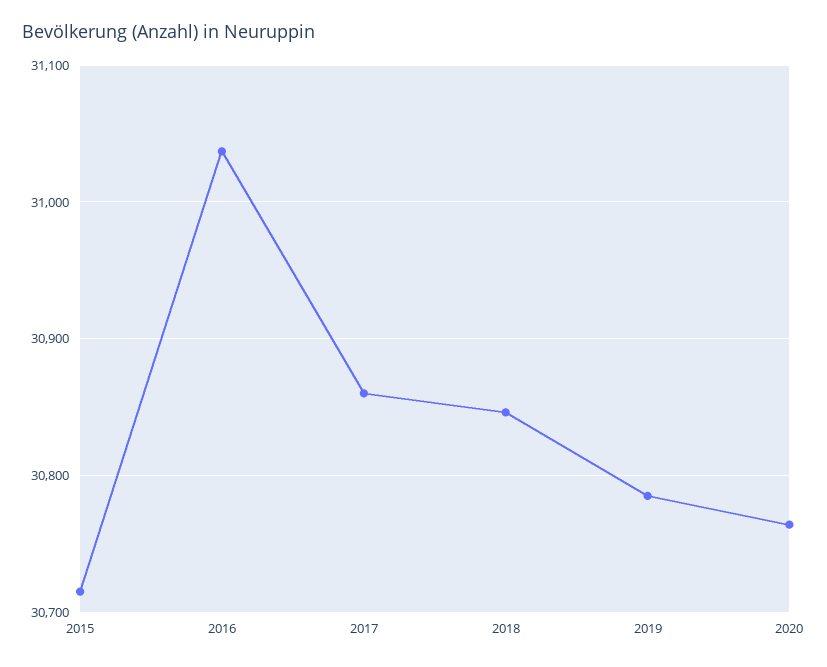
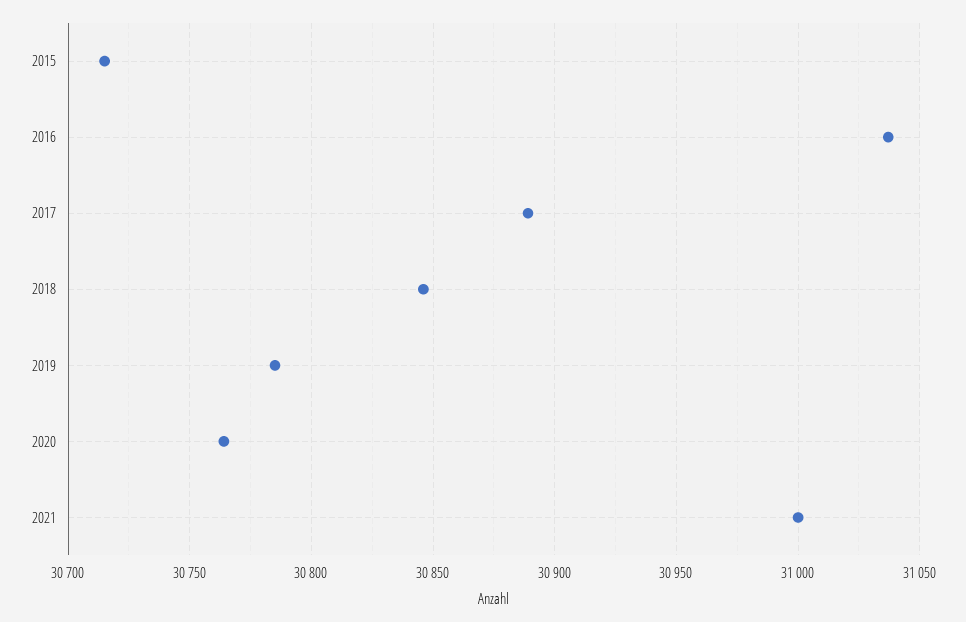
2017: 30860 -> 30890
2021: none -> 31000

